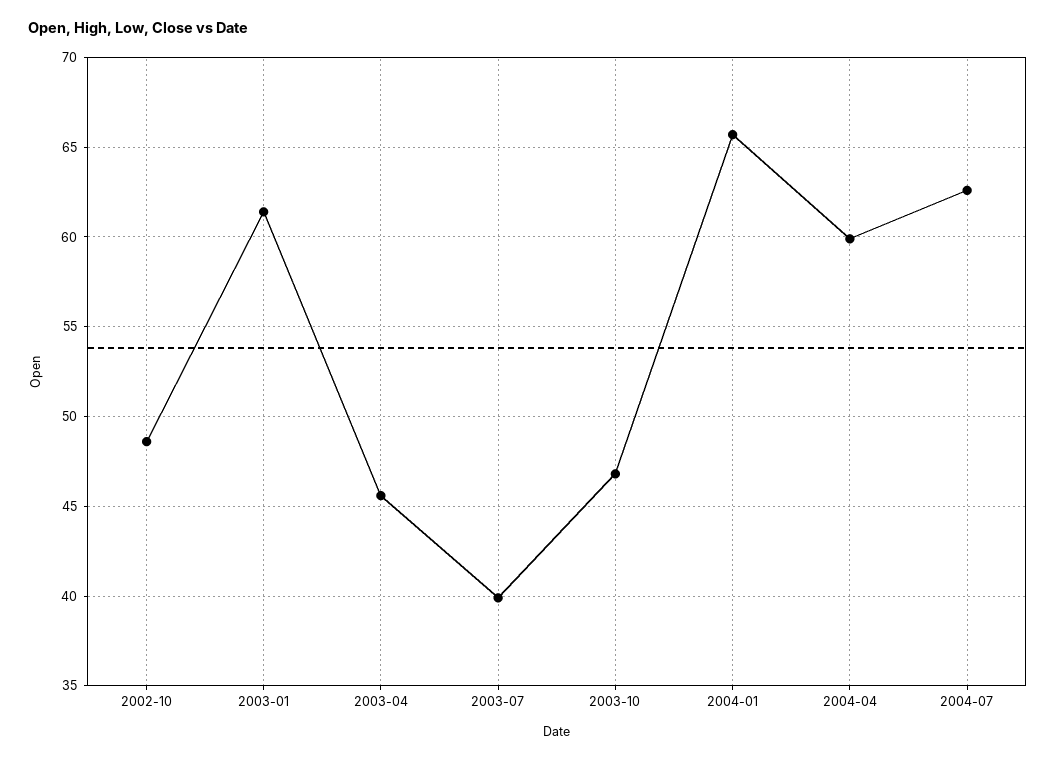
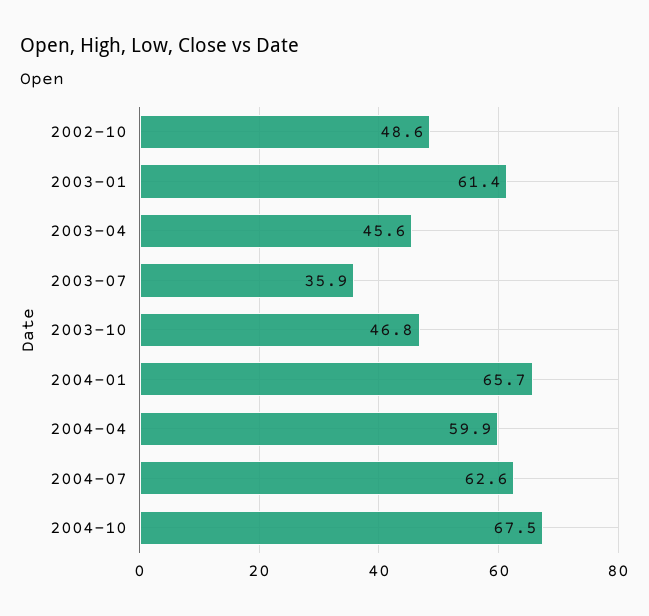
2003-07: 40 -> 35.9
2004-10: none -> 67.5

